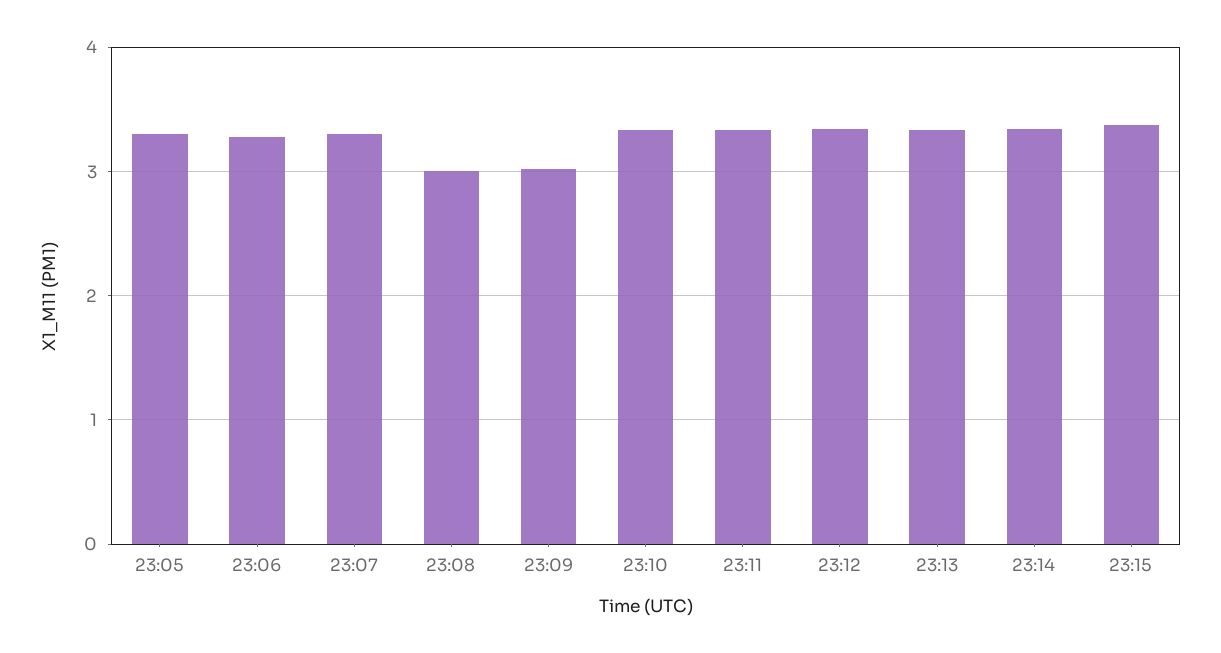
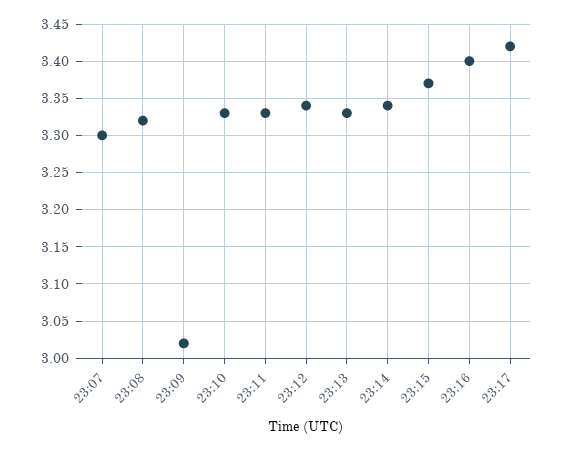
23:05: 3.3 -> none
23:06: 3.3 -> none
23:08: 3 -> 3.32
23:16: none -> 3.4
23:17: none -> 3.42

